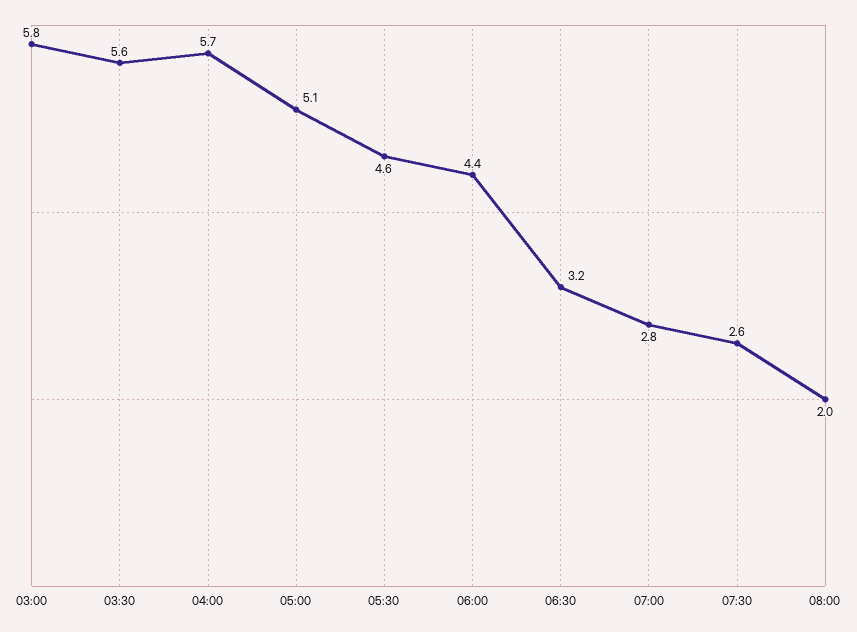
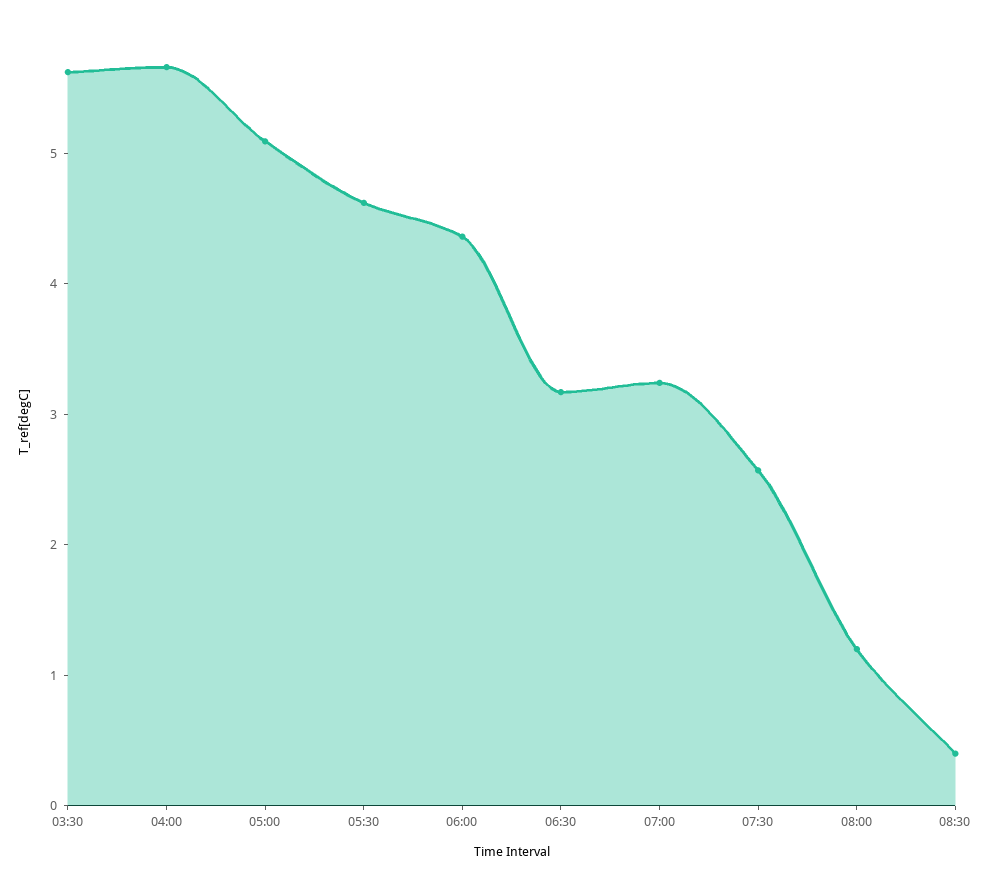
03:00: 5.8 -> none
07:00: 2.8 -> 3.2
08:00: 2 -> 1.2
08:30: none -> 0.4

